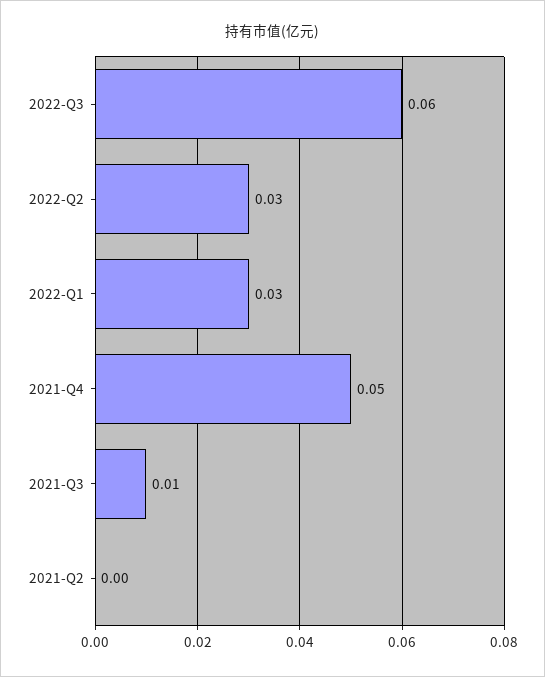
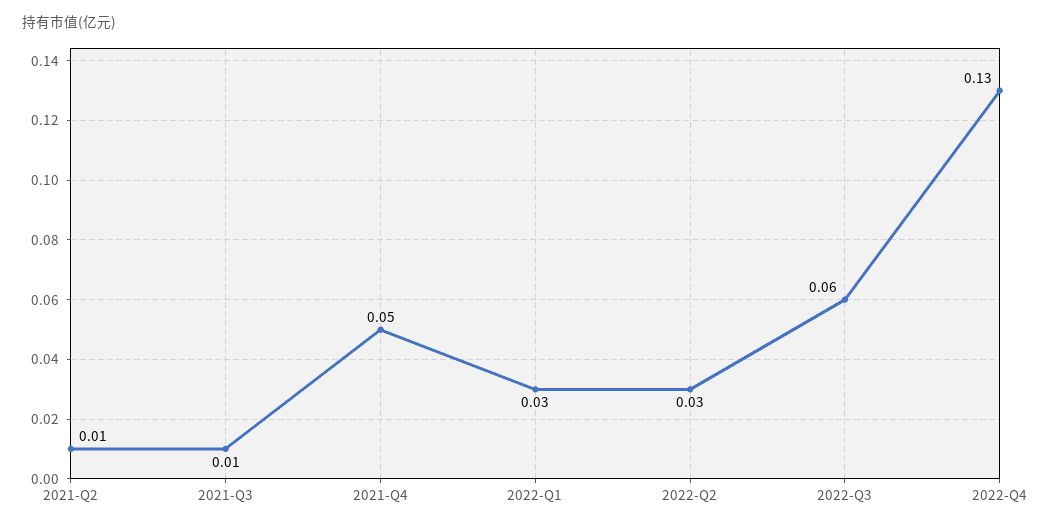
2021-Q2: 0 -> 0.01
2022-Q4: none -> 0.13

